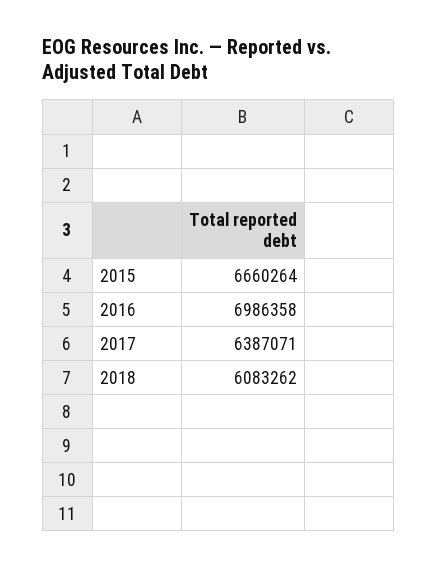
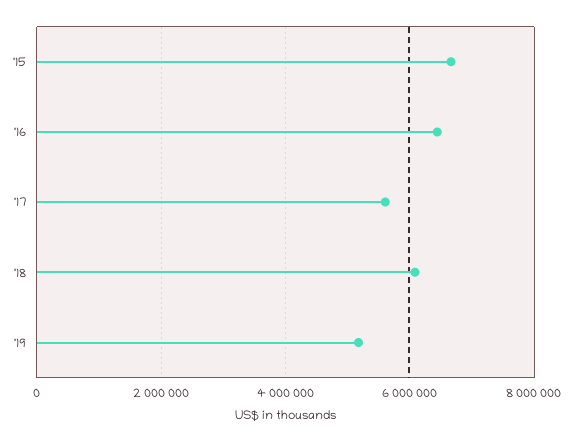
2016: 6986358 -> 6400000
2017: 6387071 -> 5600000
'19: none -> 5200000

